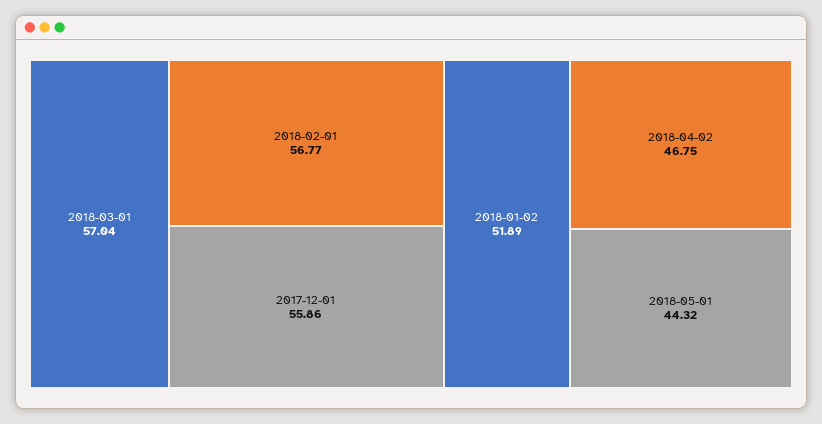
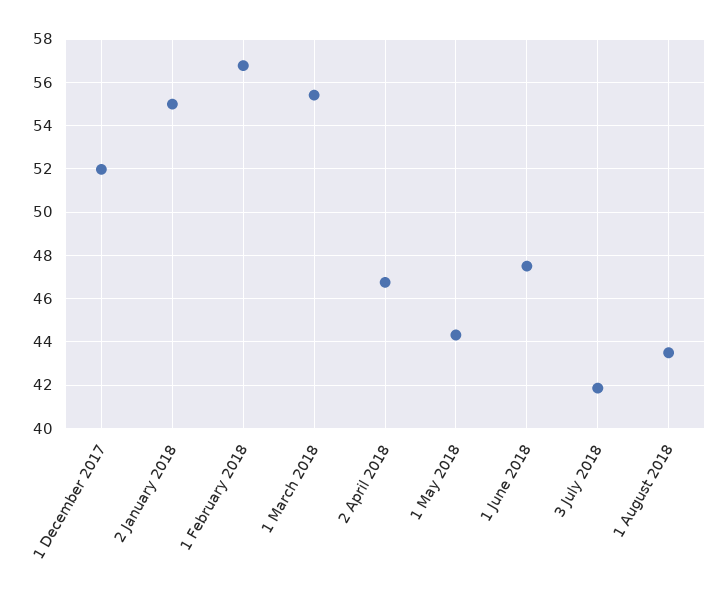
2018-03-01: 57.04 -> 55.5
2017-12-01: 55.86 -> 52
2018-01-02: 51.89 -> 55
1 June 2018: none -> 47.5
3 July 2018: none -> 42
1 August 2018: none -> 43.5

